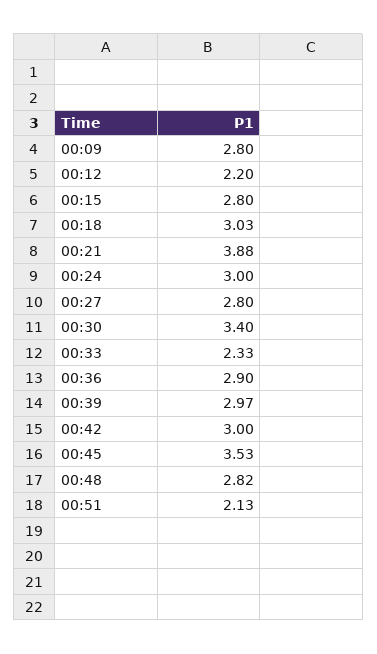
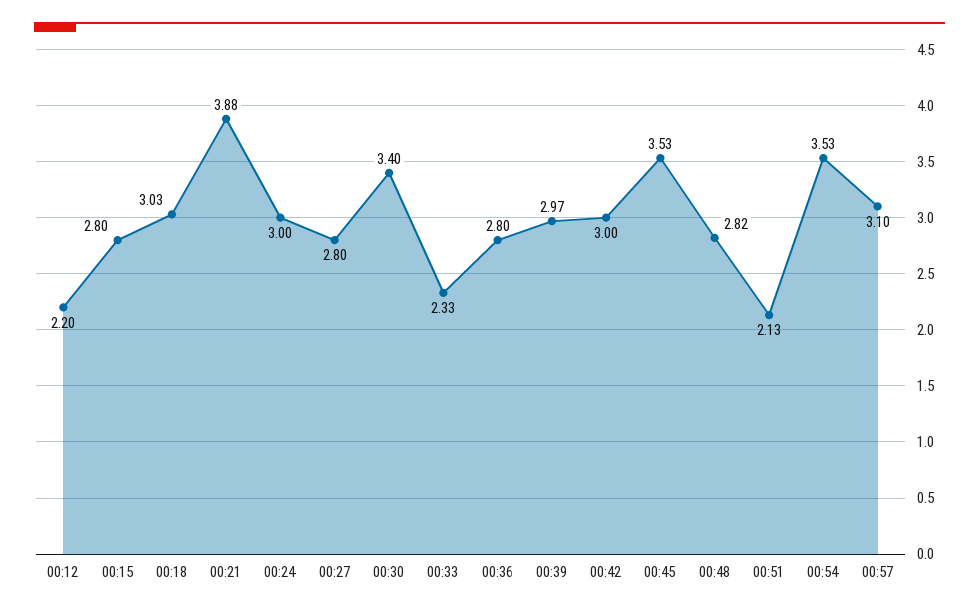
00:09: 2.8 -> none
00:36: 2.9 -> 2.8
00:54: none -> 3.53
00:57: none -> 3.1

